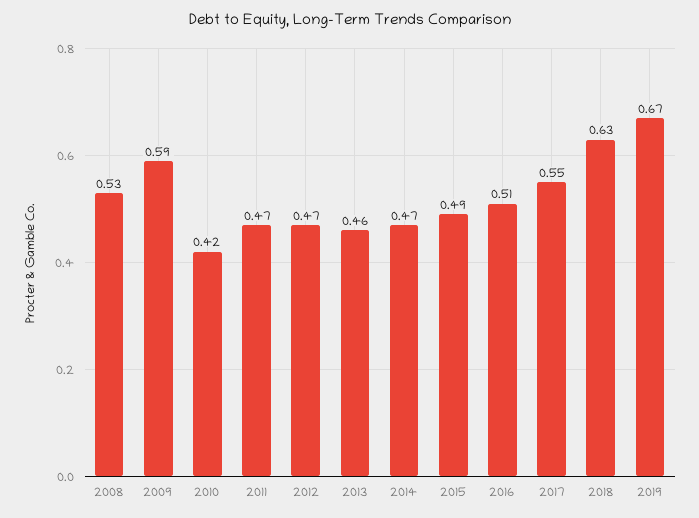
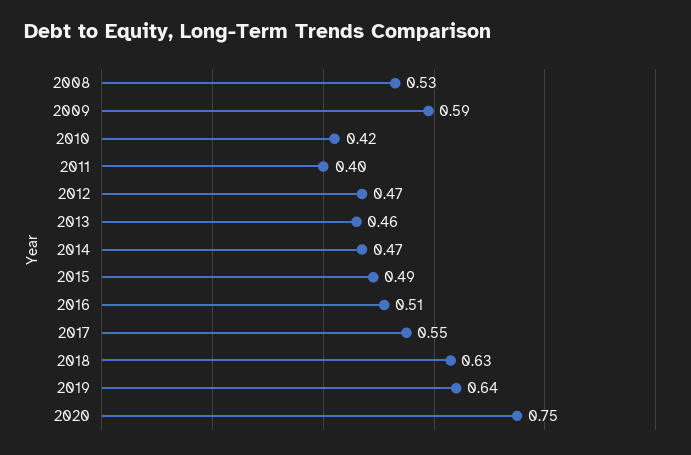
2011: 0.47 -> 0.4
2019: 0.67 -> 0.64
2020: none -> 0.75

